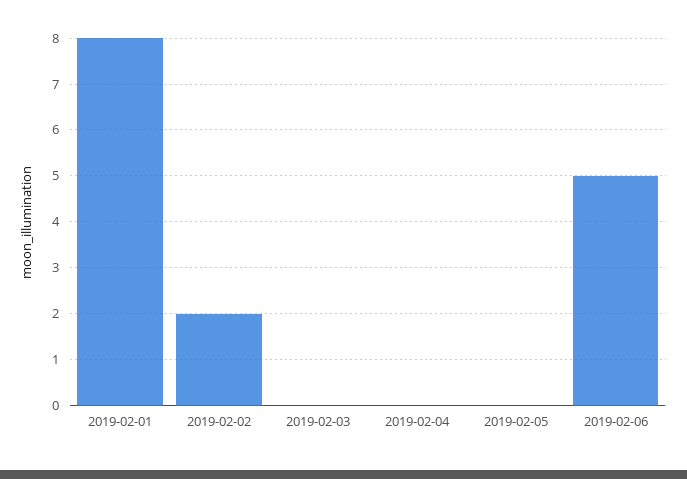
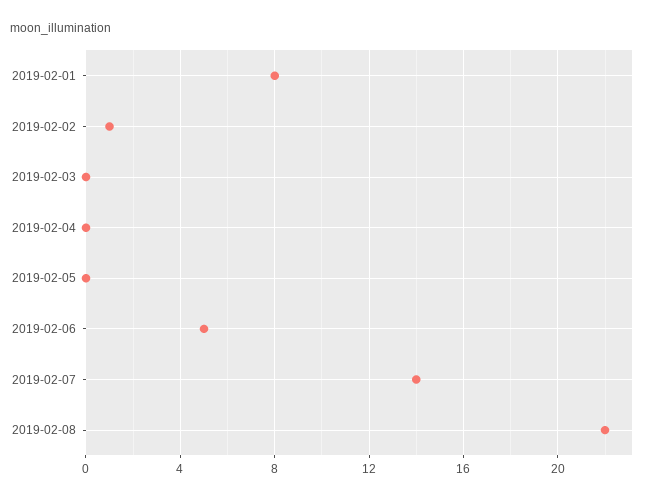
2019-02-02: 2 -> 1
2019-02-07: none -> 14
2019-02-08: none -> 22

